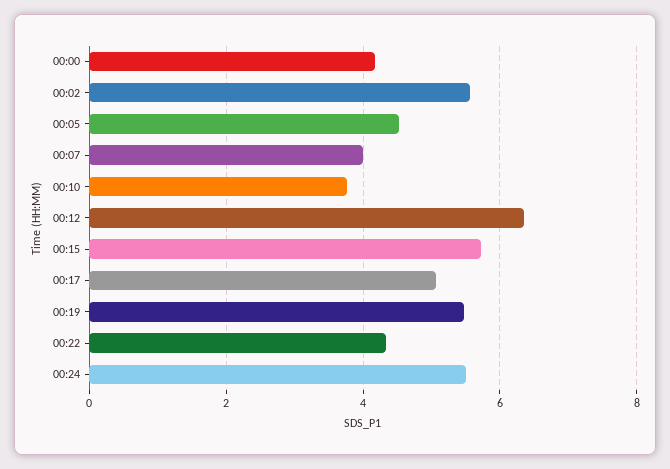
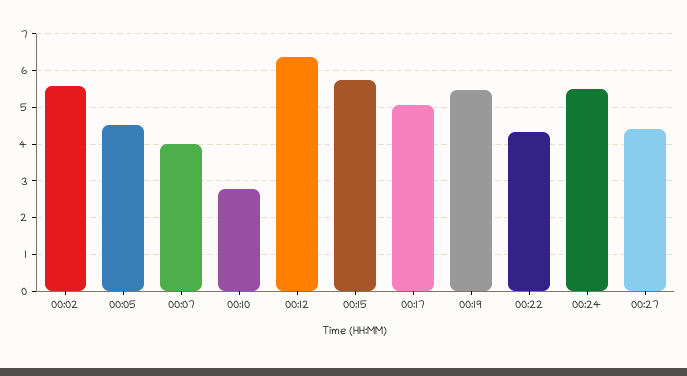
00:00: 4.2 -> none
00:10: 3.8 -> 2.8
00:27: none -> 4.4

